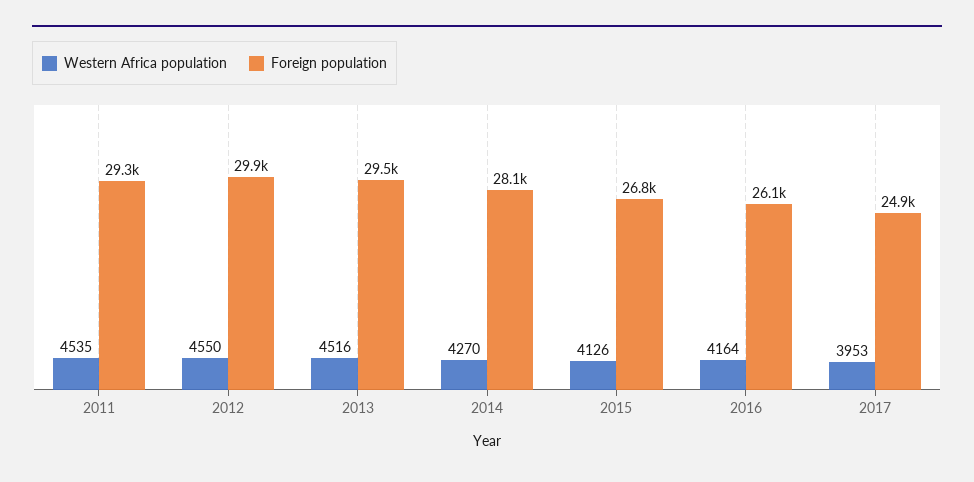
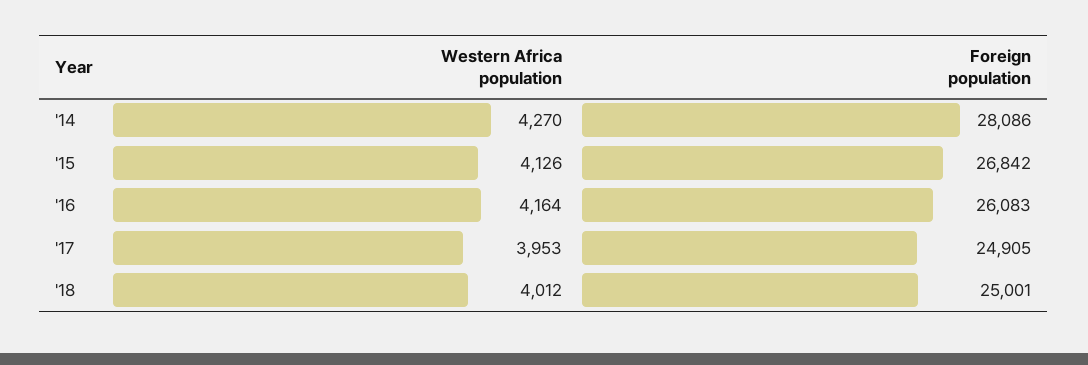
Western Africa population, 2011: 4535 -> none
Foreign population, 2011: 29300 -> none
Western Africa population, 2012: 4550 -> none
Foreign population, 2012: 29900 -> none
Western Africa population, 2013: 4516 -> none
Foreign population, 2013: 29500 -> none
Western Africa population, '18: none -> 4012
Foreign population, '18: none -> 25001

